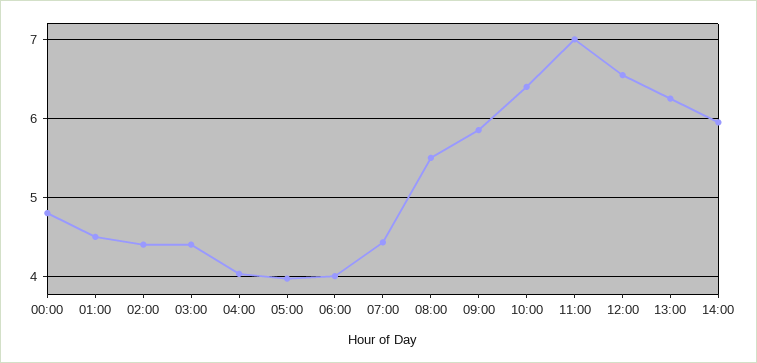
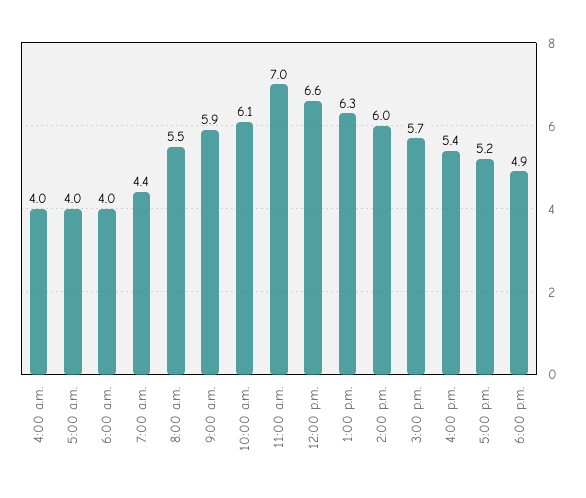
00:00: 4.8 -> none
01:00: 4.5 -> none
02:00: 4.4 -> none
03:00: 4.4 -> none
10:00: 6.4 -> 6.1
3:00 p.m.: none -> 5.7
4:00 p.m.: none -> 5.4
5:00 p.m.: none -> 5.2
6:00 p.m.: none -> 4.9

